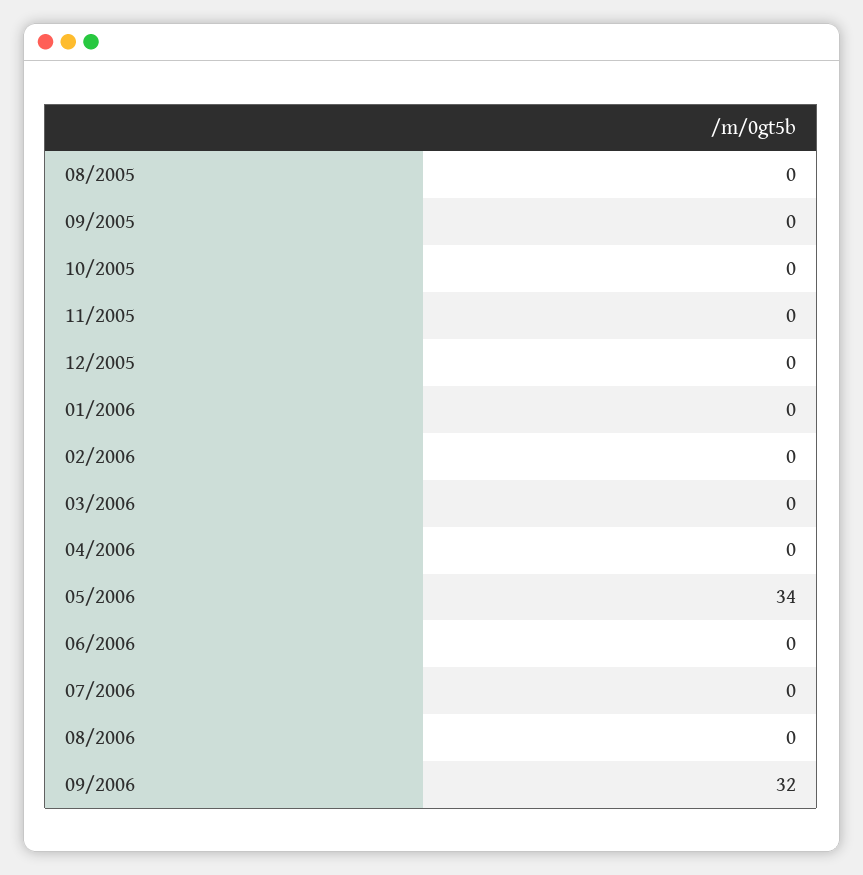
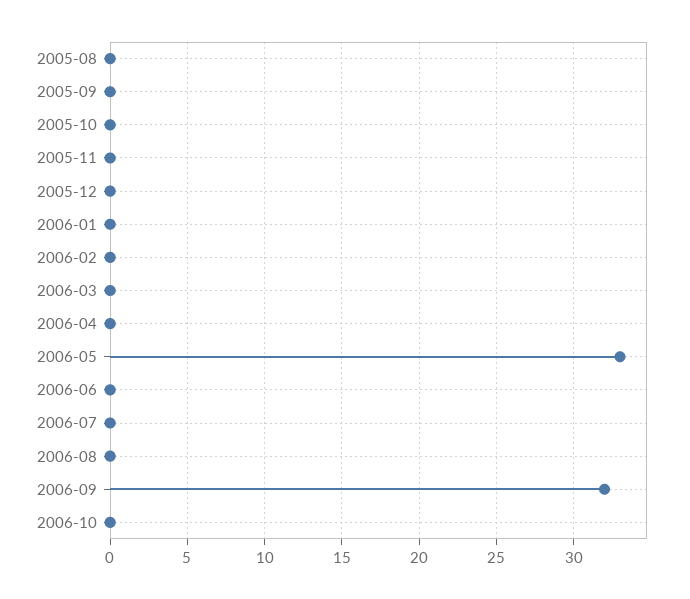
05/2006: 34 -> 33
2006-10: none -> 0

